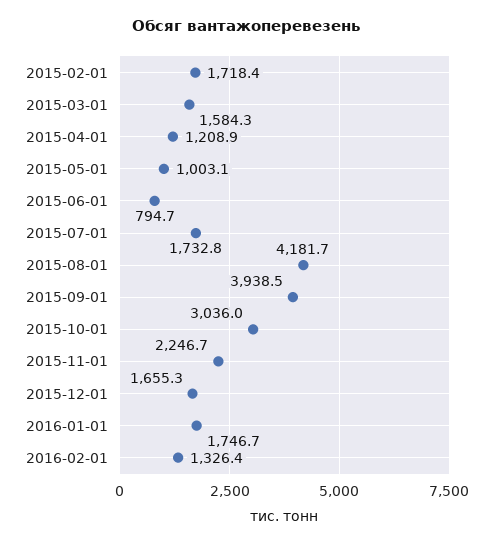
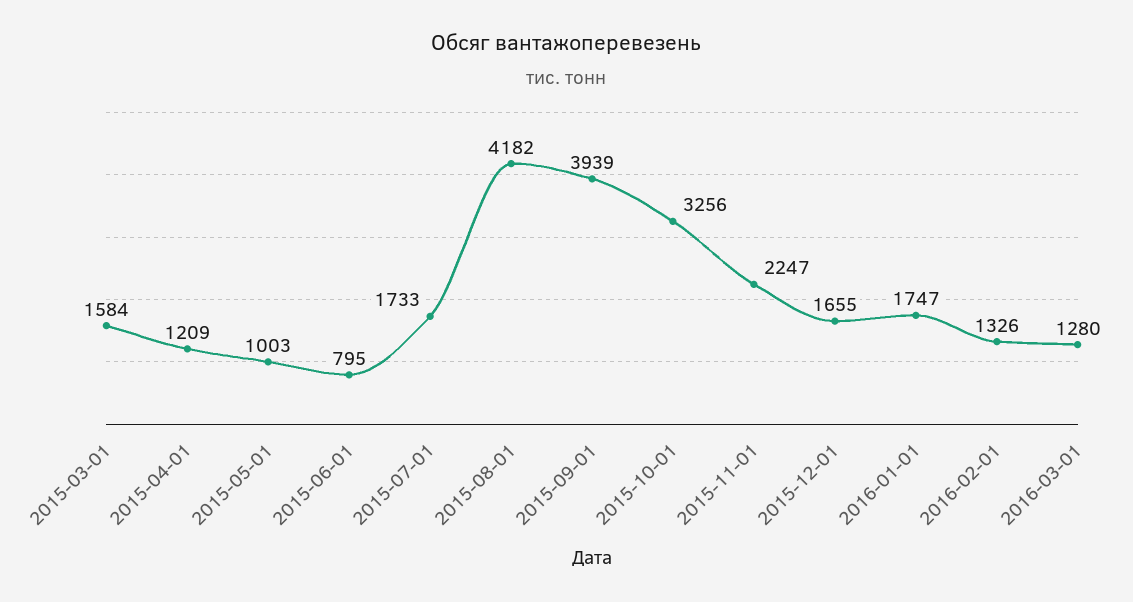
2015-02-01: 1718.4 -> none
2015-10-01: 3036 -> 3256
2016-03-01: none -> 1280

